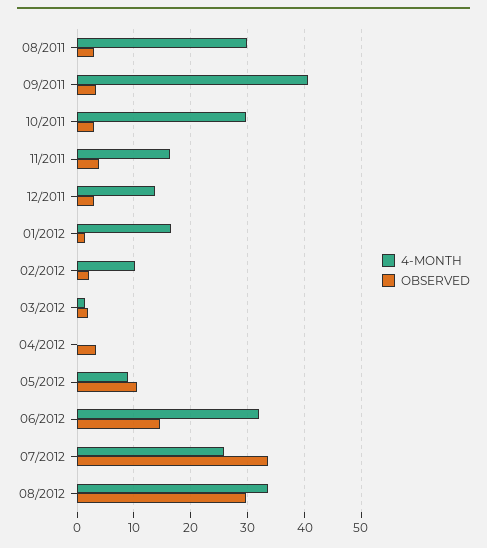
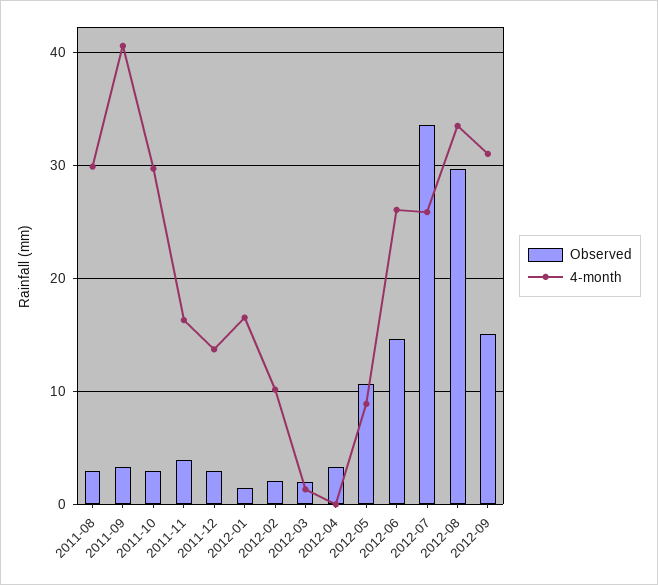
4-MONTH, 06/2012: 32 -> 26
OBSERVED, 2012-09: none -> 15
4-MONTH, 2012-09: none -> 31

